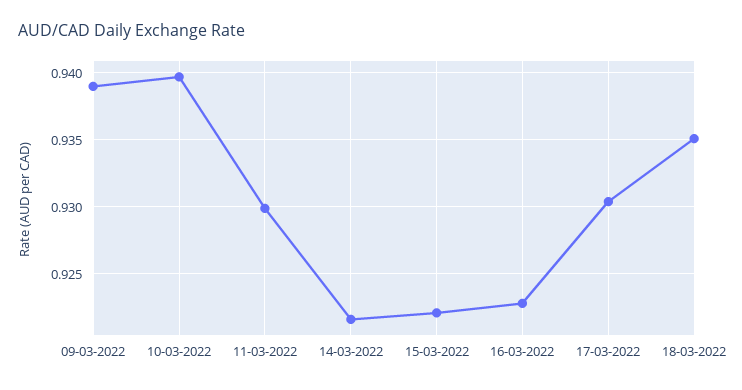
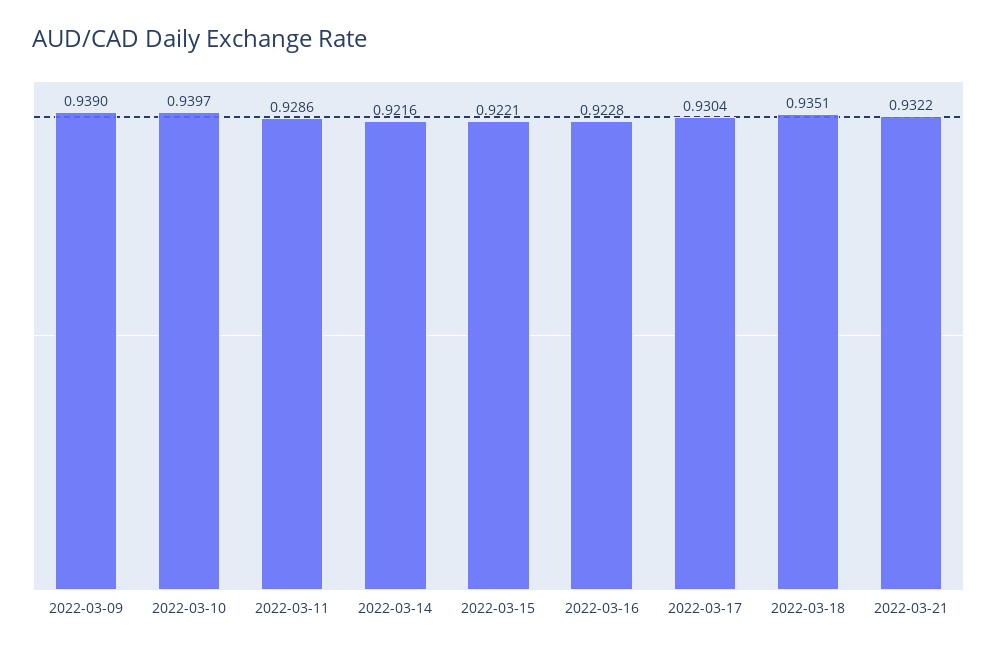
11-03-2022: 0.93 -> 0.9286
2022-03-21: none -> 0.9322

